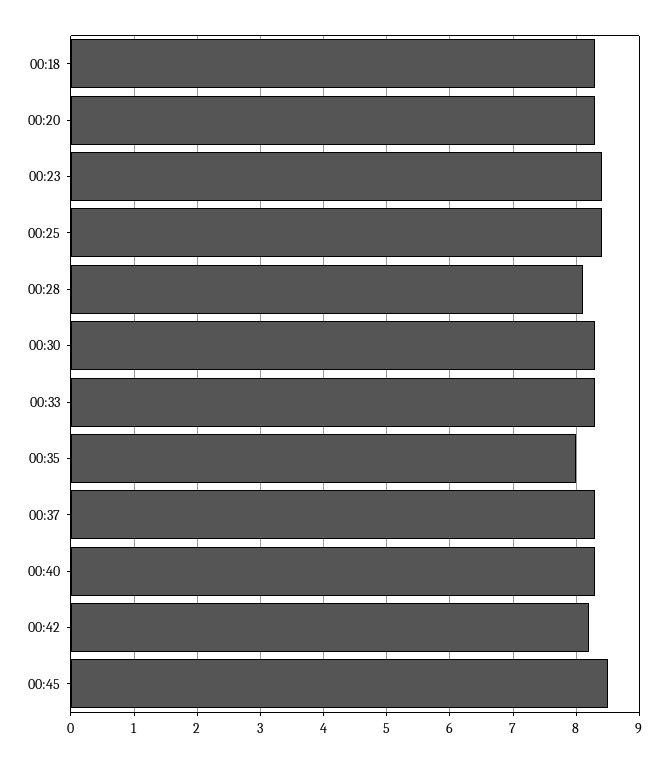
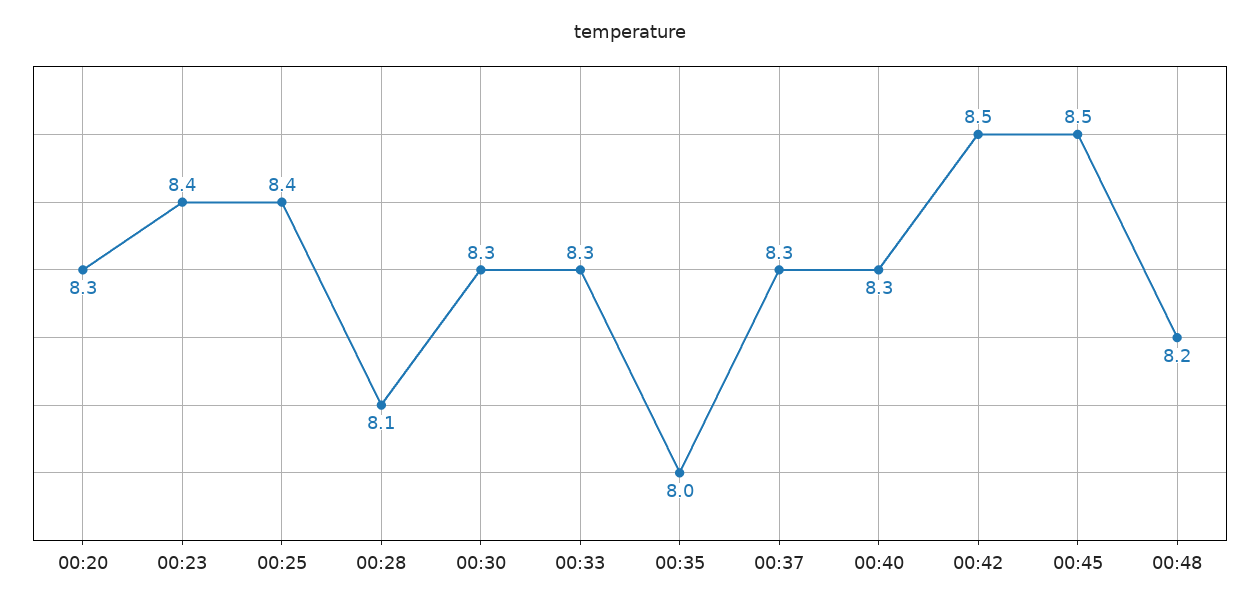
00:18: 8.3 -> none
00:42: 8.2 -> 8.5
00:48: none -> 8.2

